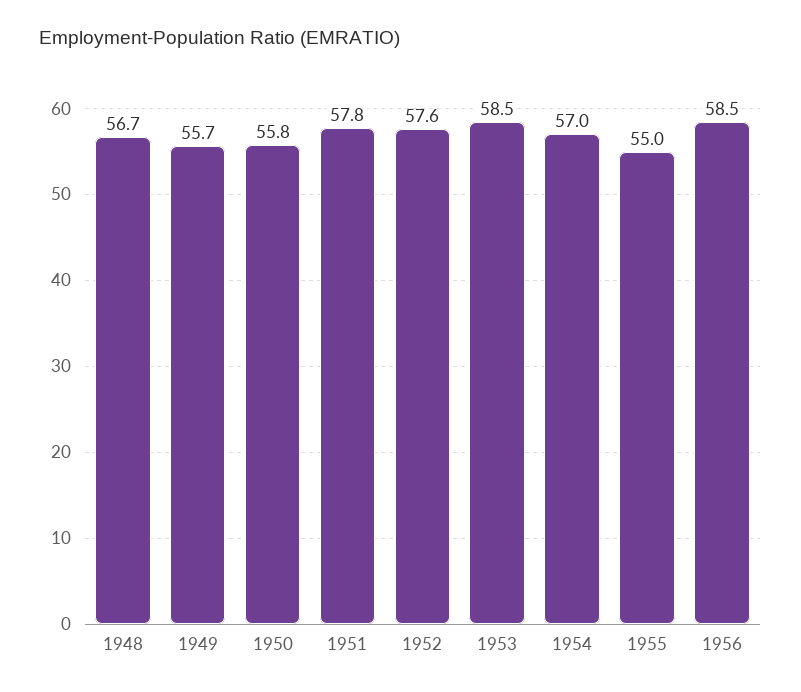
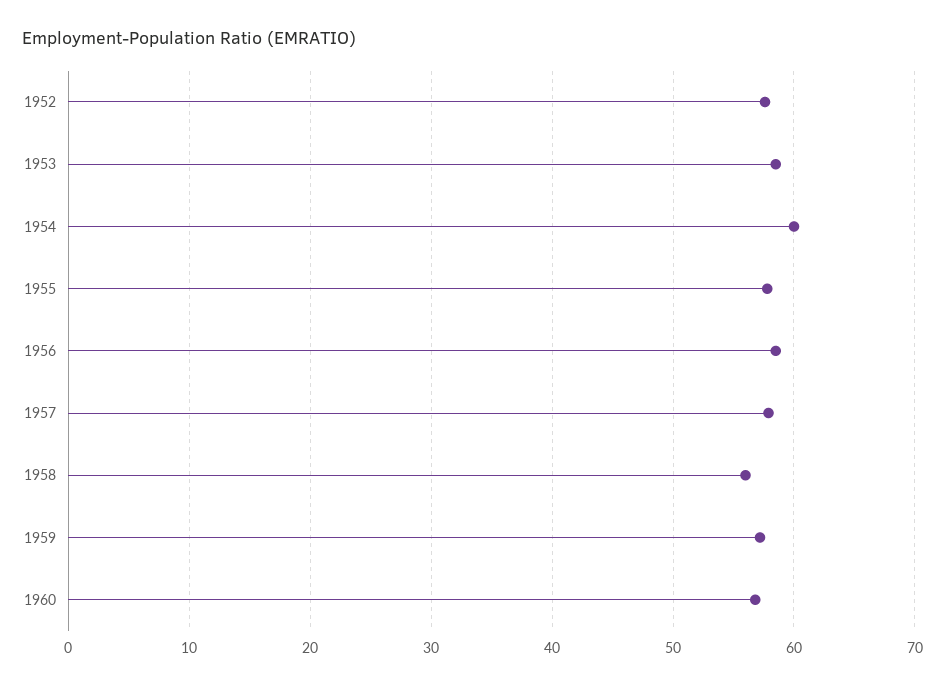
1948: 56.7 -> none
1949: 55.7 -> none
1950: 55.8 -> none
1951: 57.8 -> none
1954: 57 -> 60
1955: 55 -> 58
1957: none -> 58
1958: none -> 56
1959: none -> 57
1960: none -> 57

